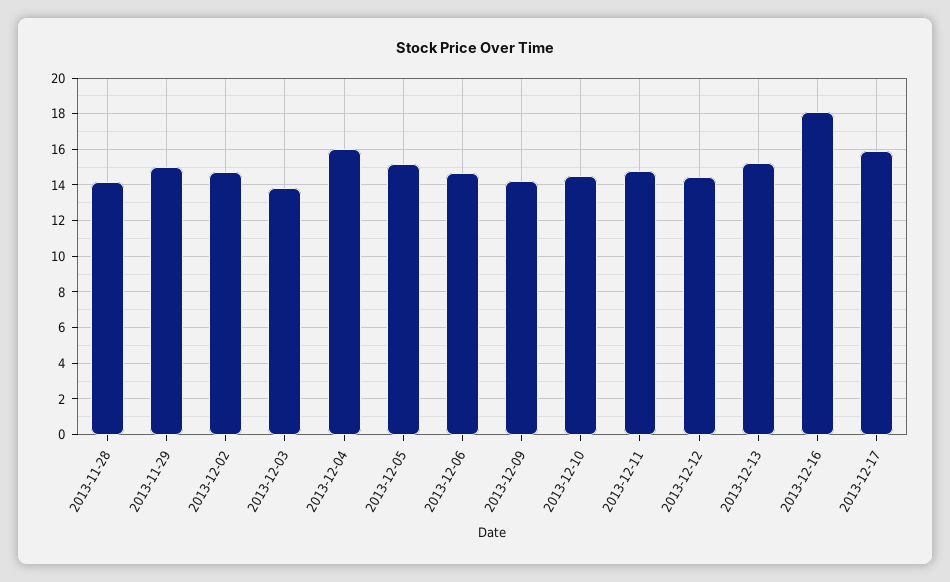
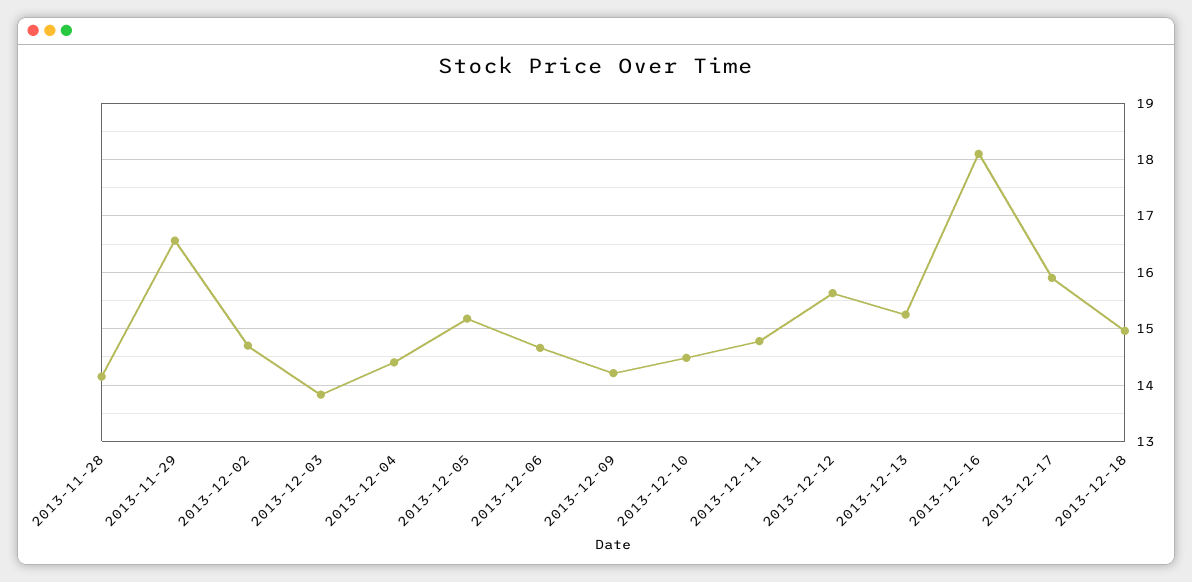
2013-11-29: 15 -> 16.6
2013-12-04: 16 -> 14.4
2013-12-12: 14.5 -> 15.6
2013-12-18: none -> 15

